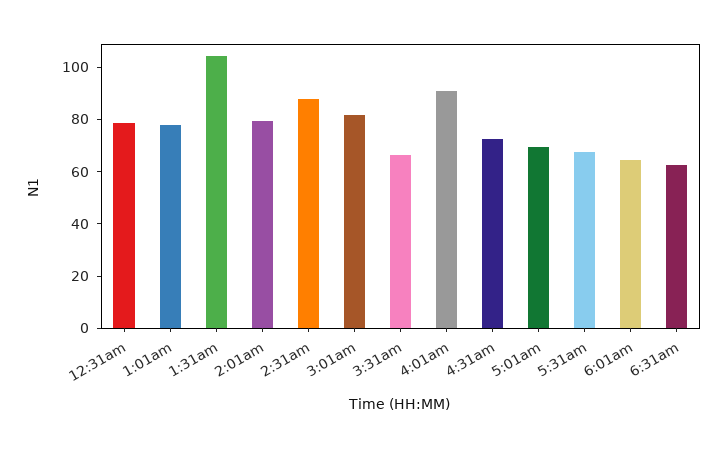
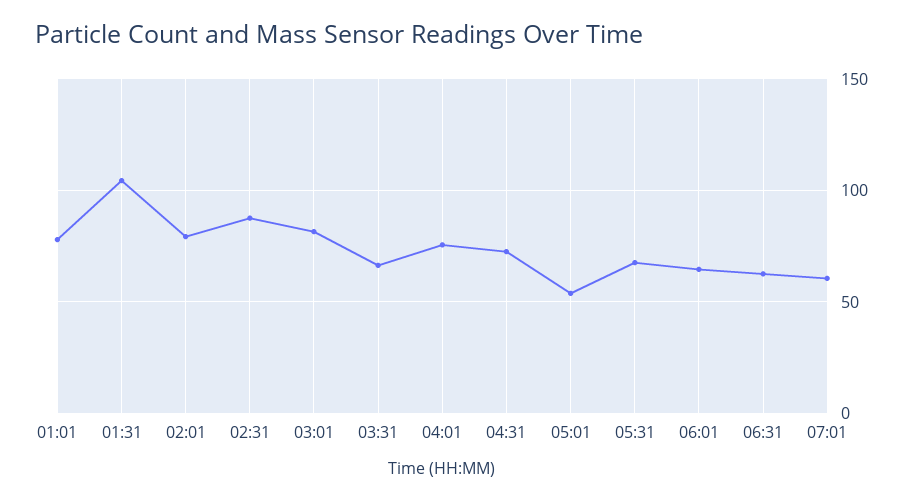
12:31am: 80 -> none
4:01am: 90 -> 75
5:01am: 70 -> 55
07:01: none -> 60

